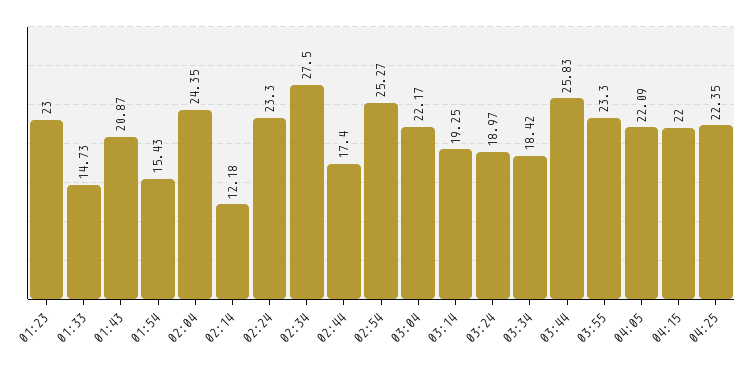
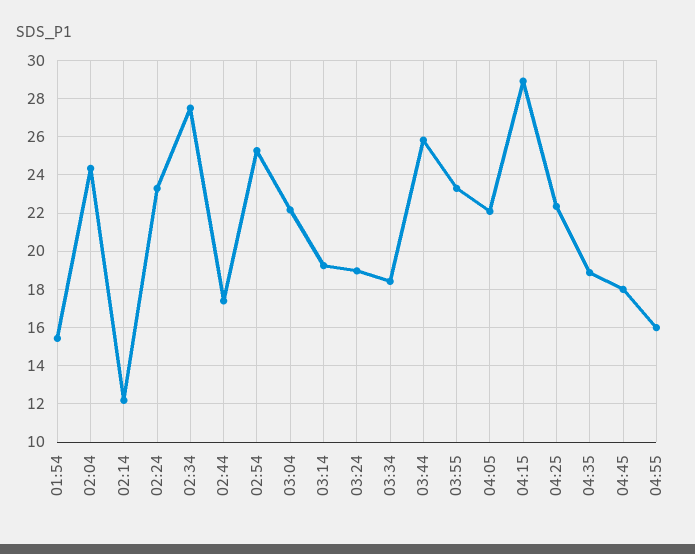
01:23: 23 -> none
01:33: 14.73 -> none
01:43: 20.87 -> none
04:15: 22 -> 29
04:35: none -> 19
04:45: none -> 18
04:55: none -> 16

